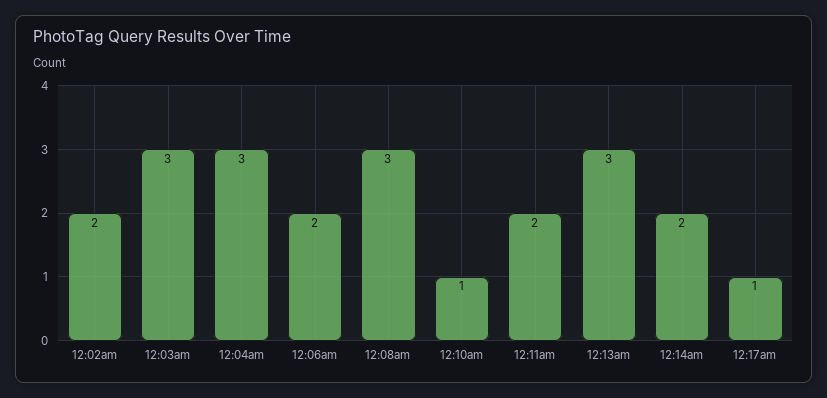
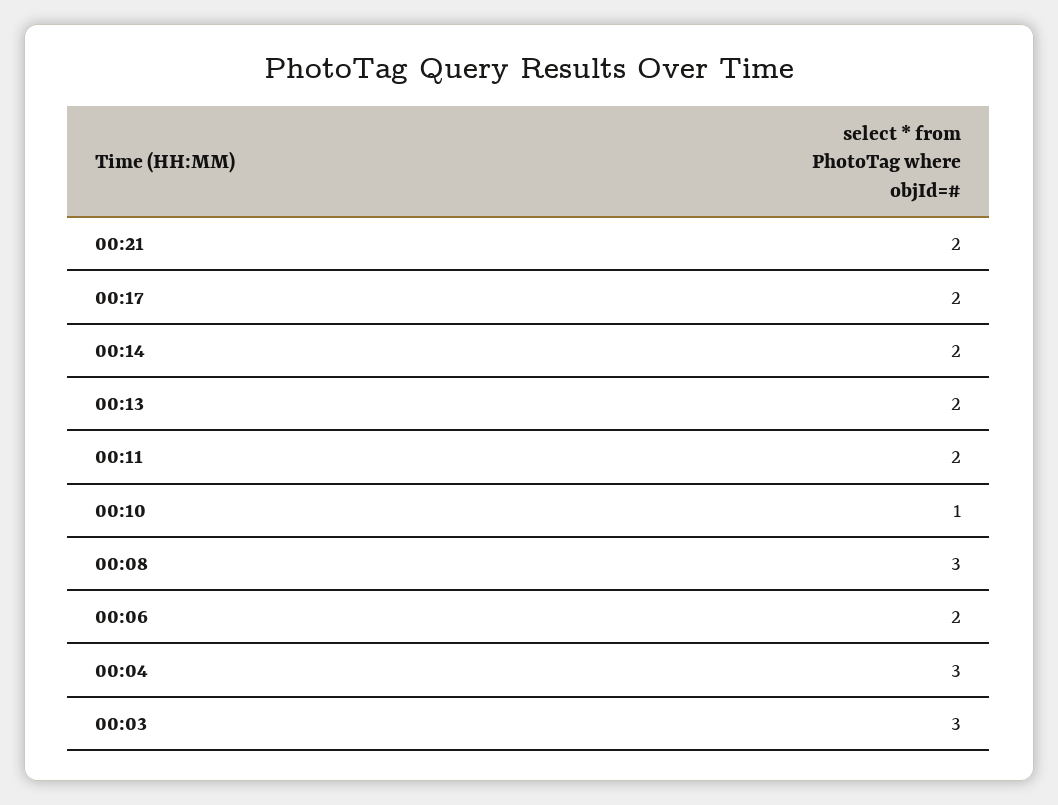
12:02am: 2 -> none
12:13am: 3 -> 2
12:17am: 1 -> 2
00:21: none -> 2

